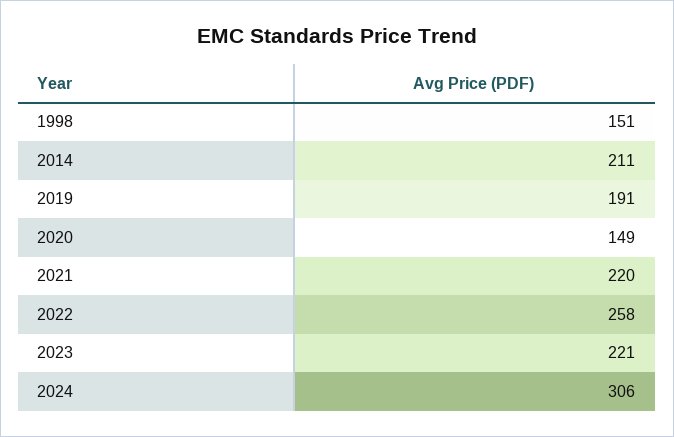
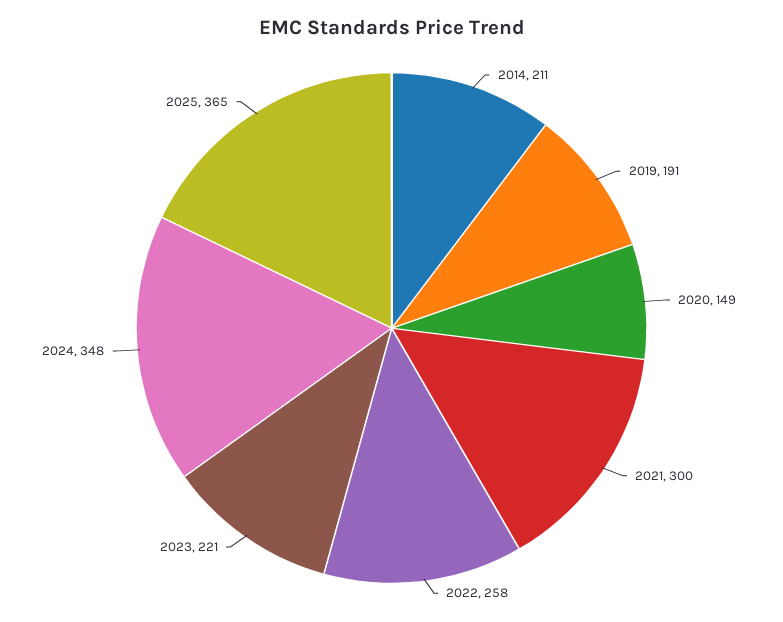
1998: 151 -> none
2021: 220 -> 300
2024: 306 -> 348
2025: none -> 365

